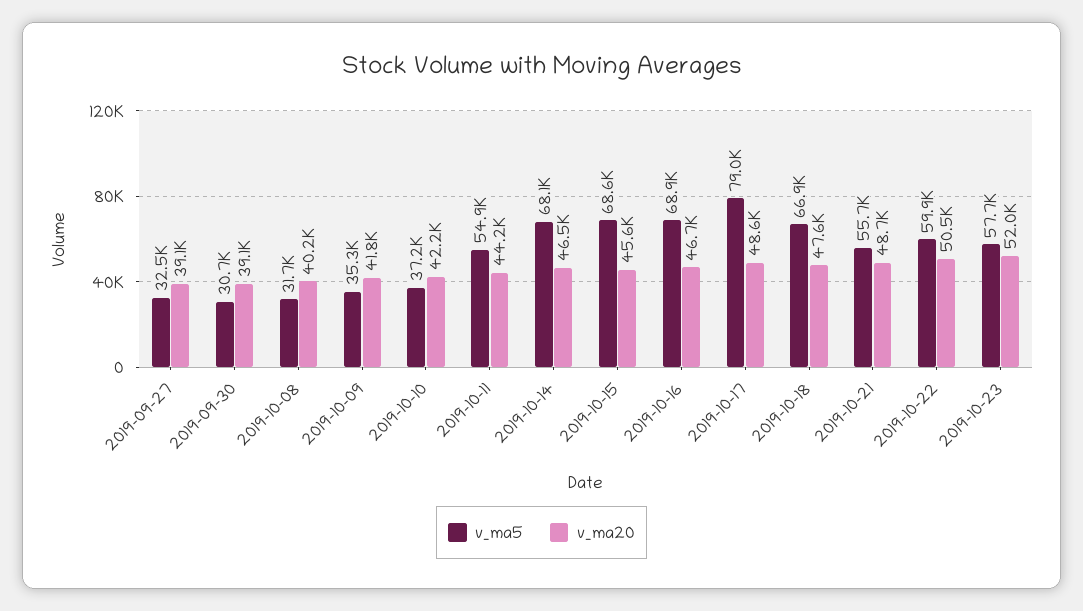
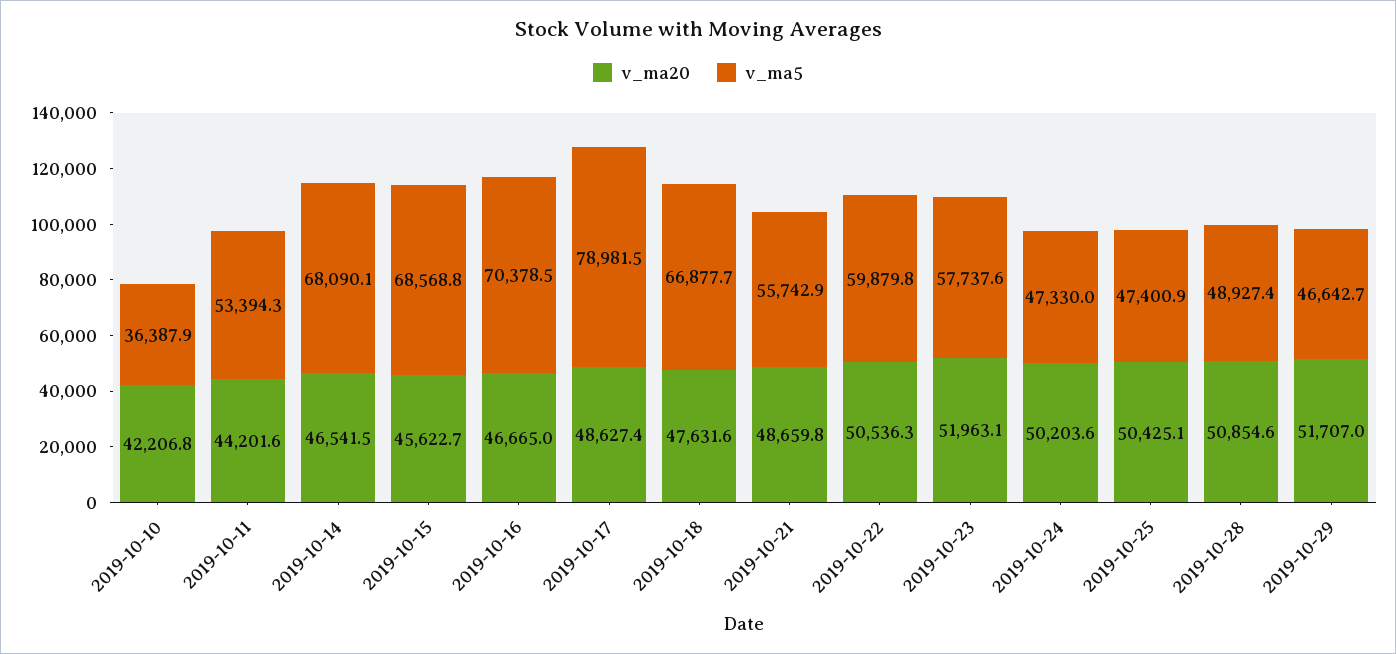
v_ma5, 2019-09-27: 32500 -> none
v_ma20, 2019-09-27: 39100 -> none
v_ma5, 2019-09-30: 30700 -> none
v_ma20, 2019-09-30: 39100 -> none
v_ma5, 2019-10-08: 31700 -> none
v_ma20, 2019-10-08: 40200 -> none
v_ma5, 2019-10-09: 35300 -> none
v_ma20, 2019-10-09: 41800 -> none
v_ma5, 2019-10-10: 37200 -> 36387.9
v_ma5, 2019-10-11: 54900 -> 53394.3
v_ma5, 2019-10-16: 68900 -> 70378.5
v_ma20, 2019-10-24: none -> 50203.6
v_ma5, 2019-10-24: none -> 47330
v_ma20, 2019-10-25: none -> 50425.1
v_ma5, 2019-10-25: none -> 47400.9
v_ma20, 2019-10-28: none -> 50854.6
v_ma5, 2019-10-28: none -> 48927.4
v_ma20, 2019-10-29: none -> 51707
v_ma5, 2019-10-29: none -> 46642.7

